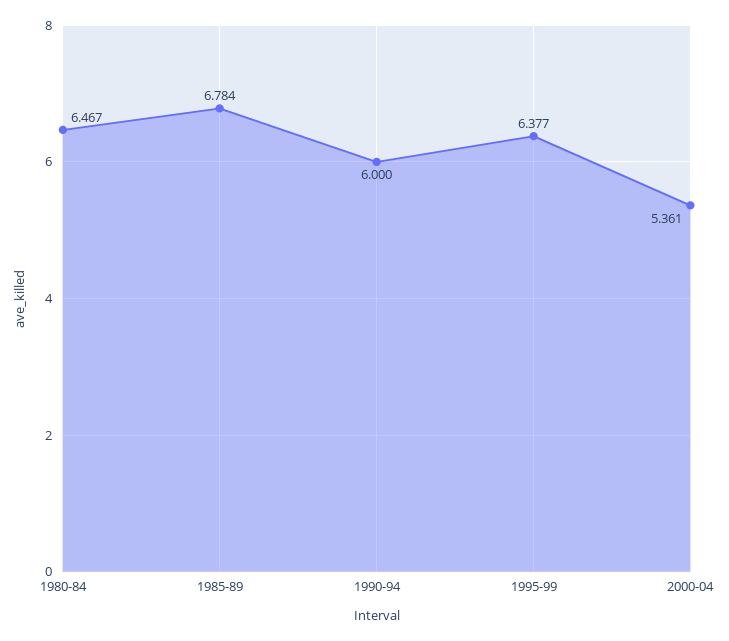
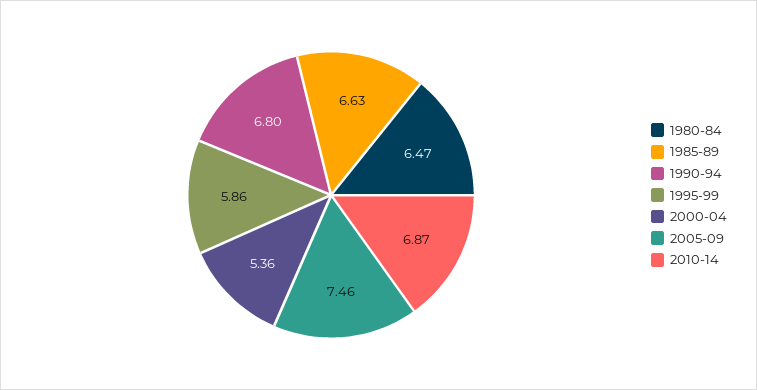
1985-89: 6.784 -> 6.63
1990-94: 6 -> 6.8
1995-99: 6.377 -> 5.86
2005-09: none -> 7.46
2010-14: none -> 6.87

